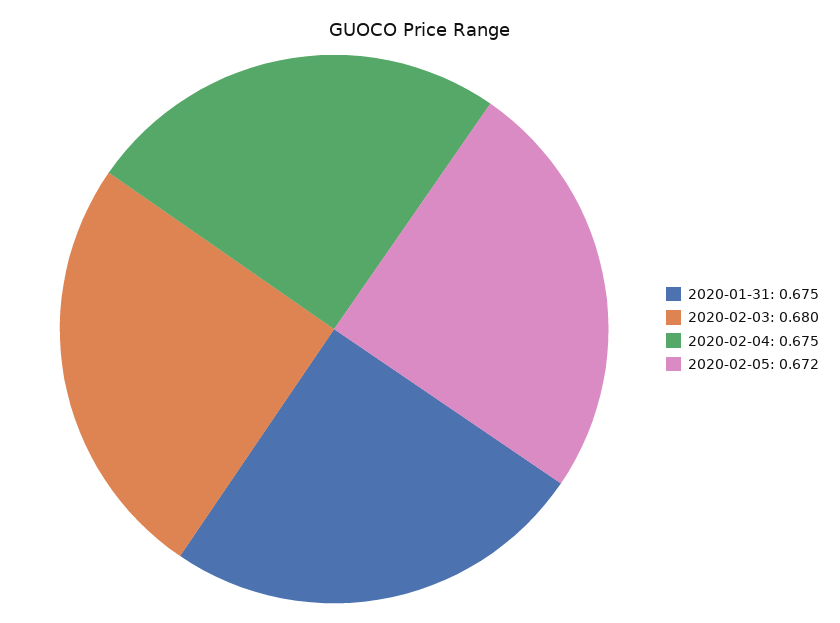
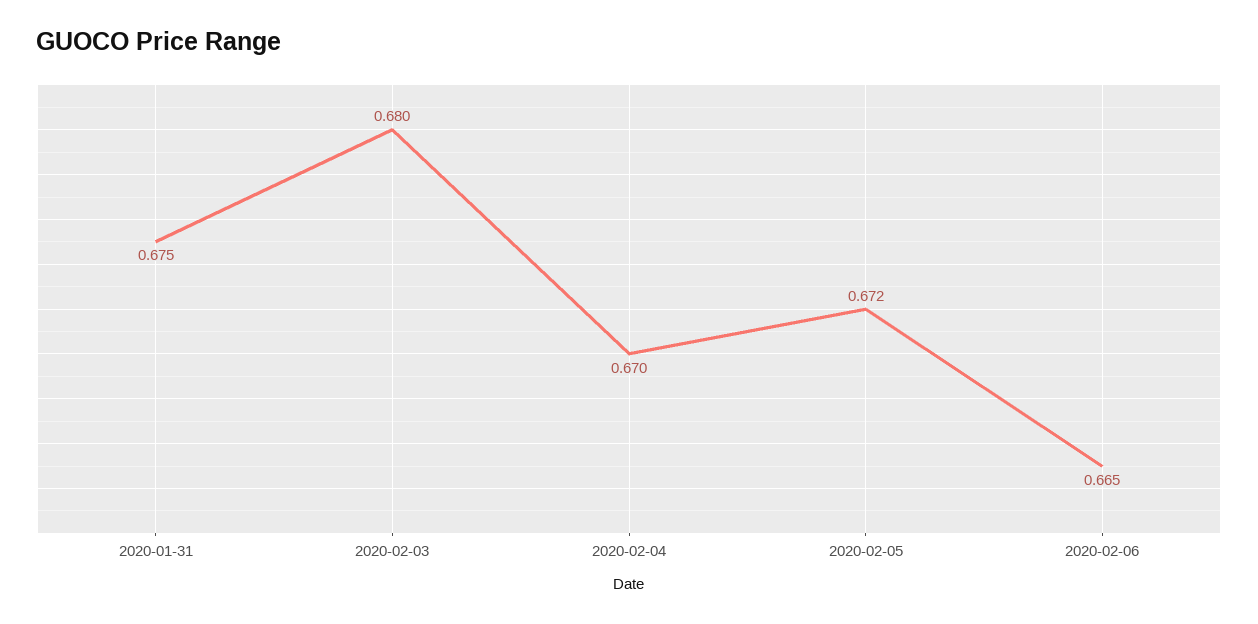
2020-02-04: 0.675 -> 0.67
2020-02-06: none -> 0.665

